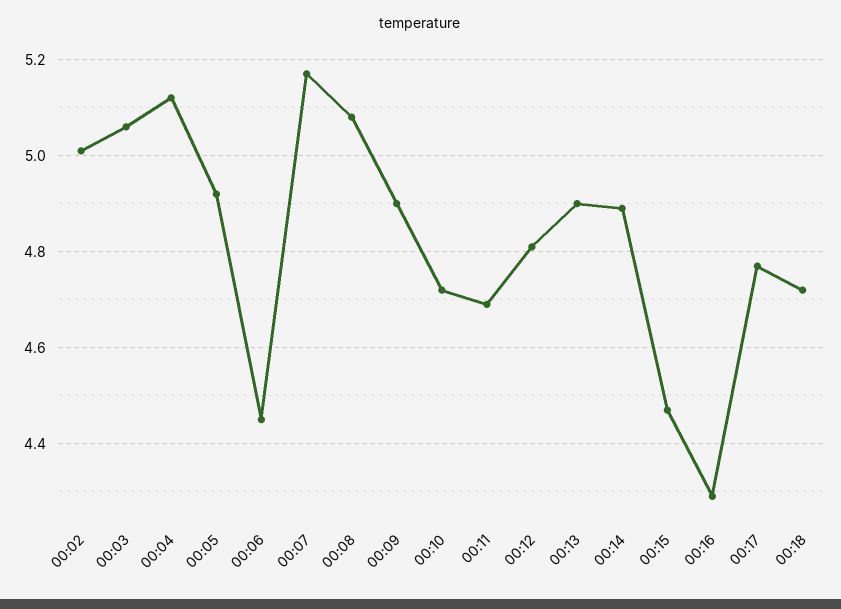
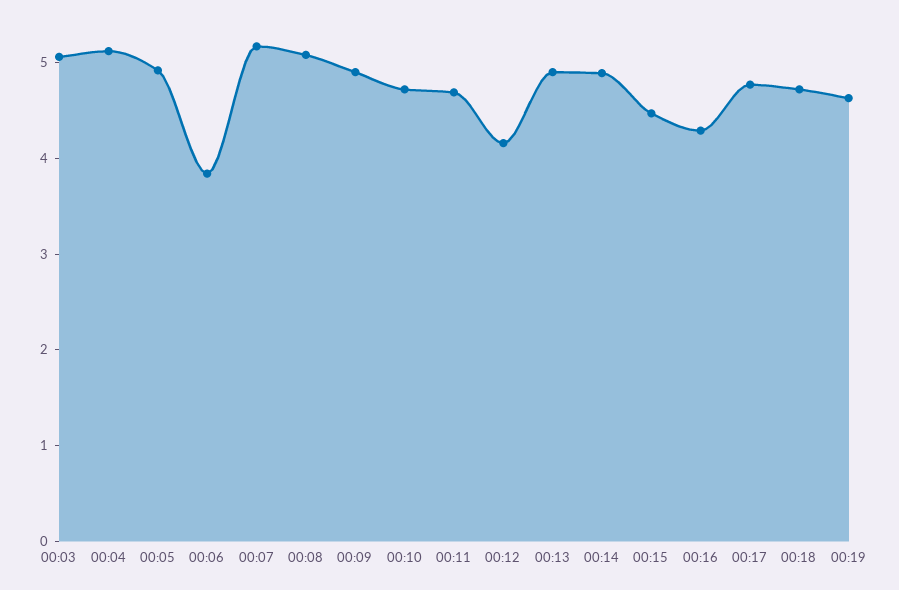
00:02: 5 -> none
00:06: 4.45 -> 3.8
00:12: 4.8 -> 4.2
00:19: none -> 4.6

